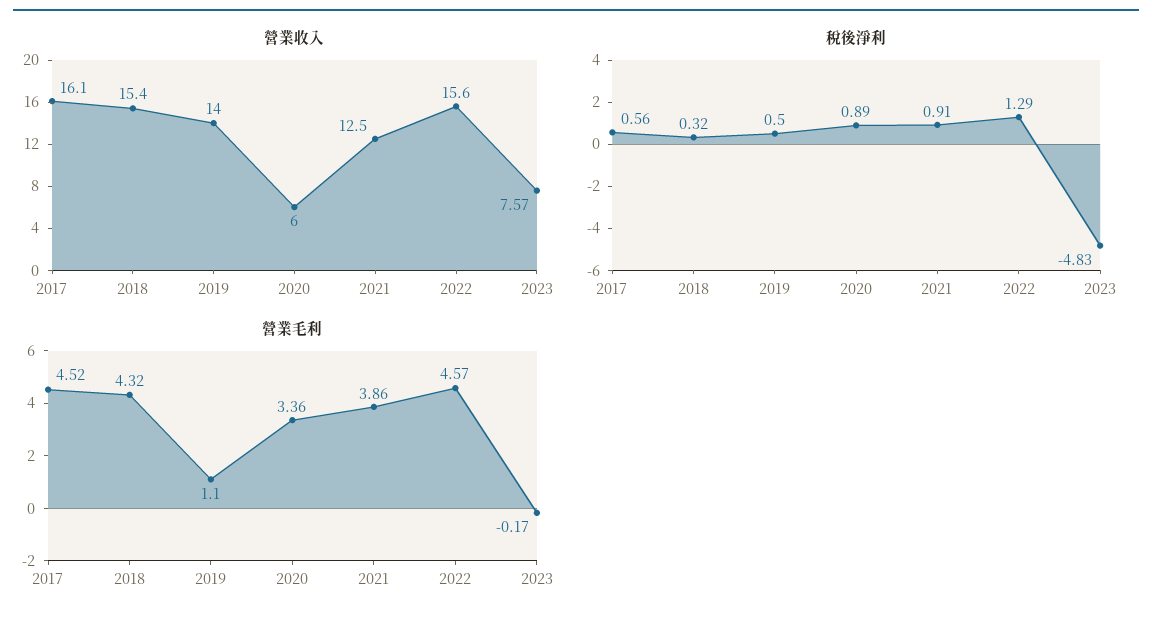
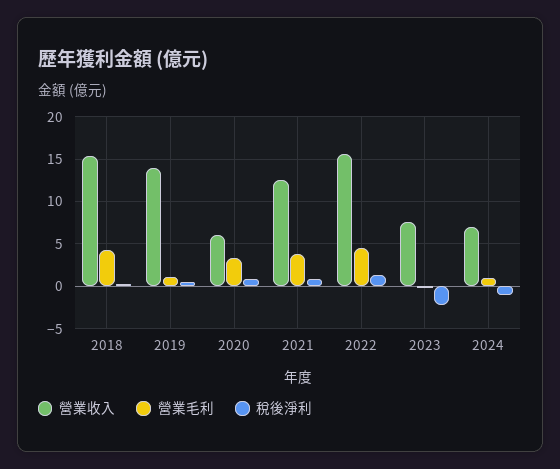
營業收入, 2017: 16.1 -> none
稅後淨利, 2017: 0.56 -> none
稅後淨利, 2023: -4.83 -> -2
營業毛利, 2017: 4.52 -> none
營業收入, 2024: none -> 7
營業毛利, 2024: none -> 1
稅後淨利, 2024: none -> -1

